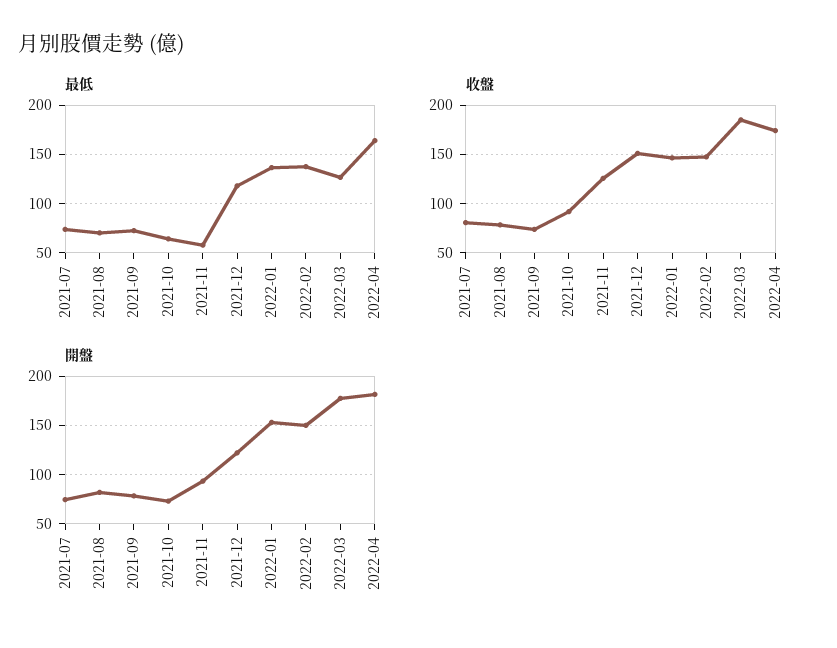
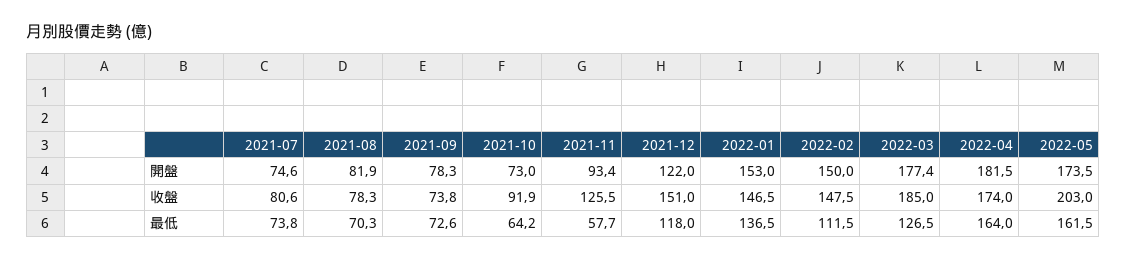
最低, 2022-02: 140 -> 111.5
開盤, 2022-05: none -> 173.5
收盤, 2022-05: none -> 203
最低, 2022-05: none -> 161.5

